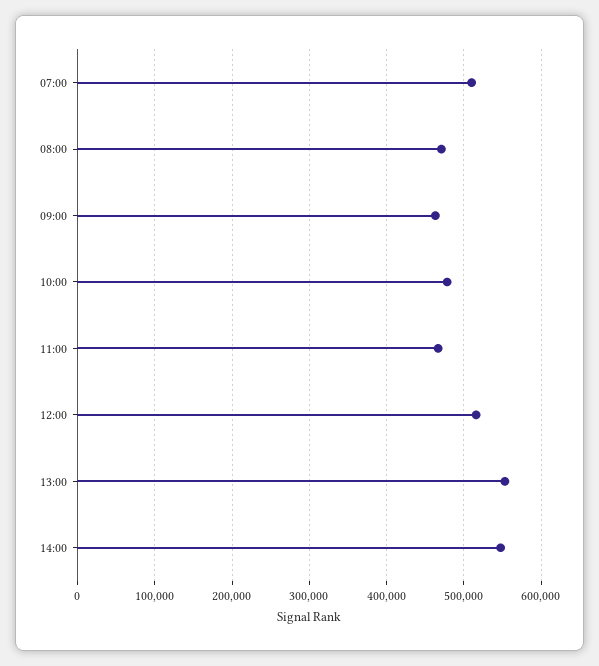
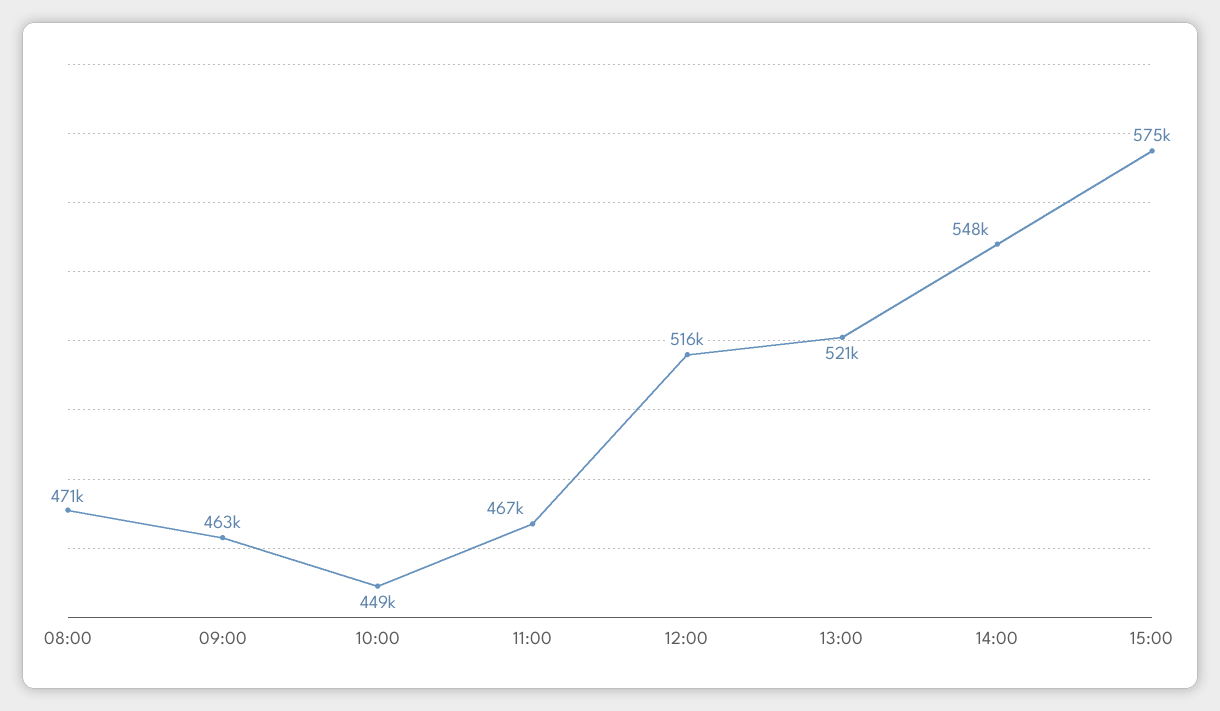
07:00: 510000 -> none
10:00: 480000 -> 449000
13:00: 550000 -> 521000
15:00: none -> 575000

